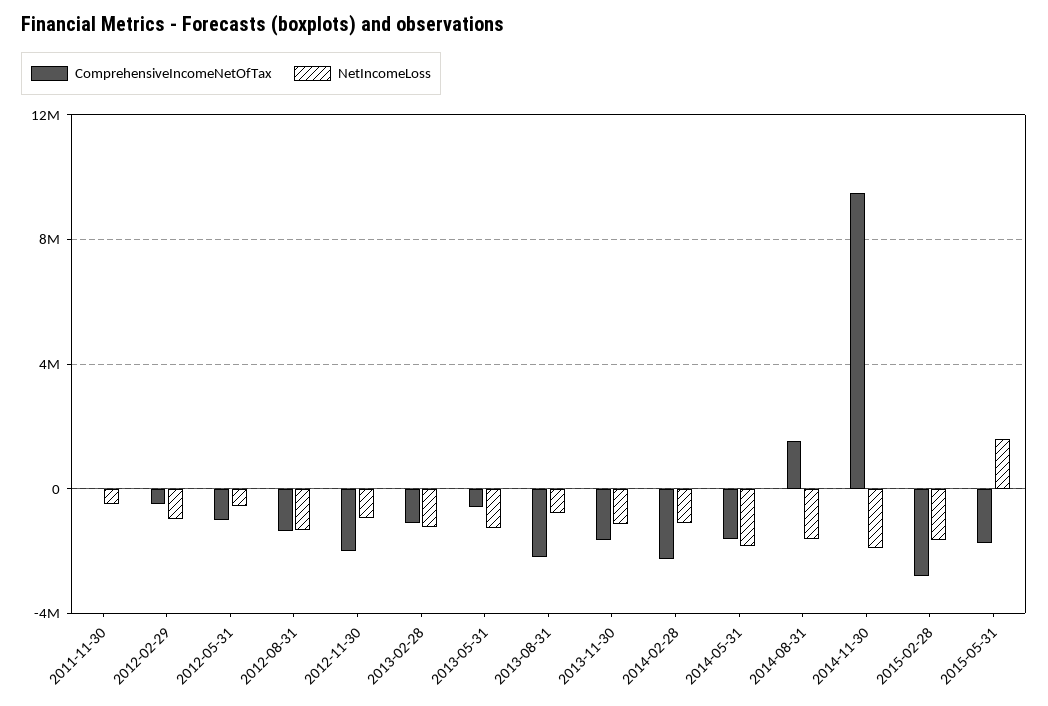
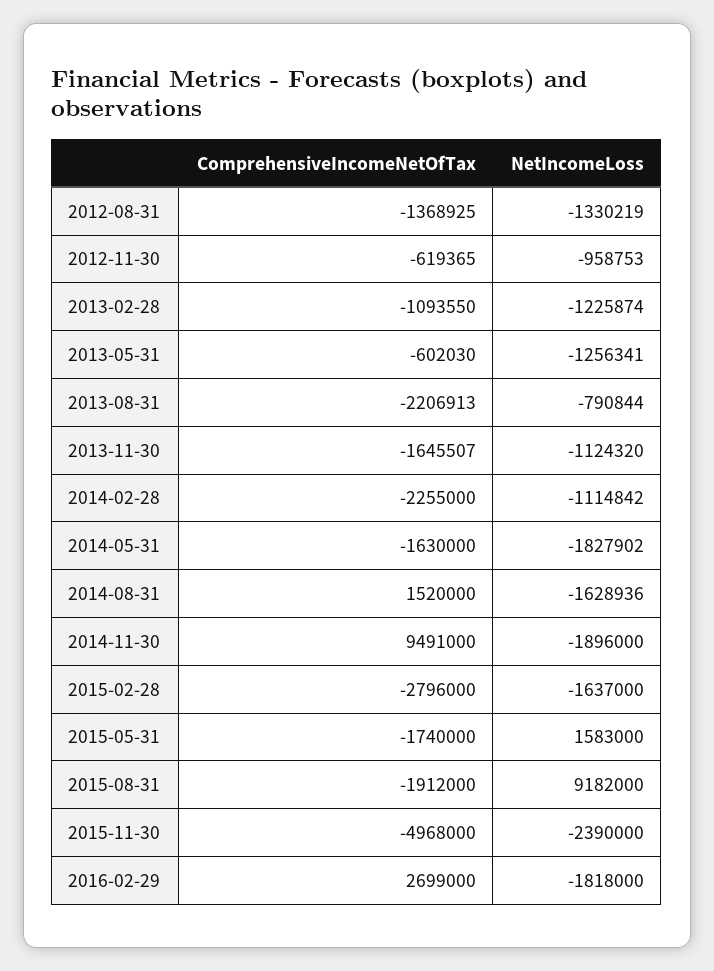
ComprehensiveIncomeNetOfTax, 2011-11-30: 0 -> none
NetIncomeLoss, 2011-11-30: -500000 -> none
ComprehensiveIncomeNetOfTax, 2012-02-29: -500000 -> none
NetIncomeLoss, 2012-02-29: -1000000 -> none
ComprehensiveIncomeNetOfTax, 2012-05-31: -1000000 -> none
NetIncomeLoss, 2012-05-31: -500000 -> none
ComprehensiveIncomeNetOfTax, 2012-11-30: -2000000 -> -619365
ComprehensiveIncomeNetOfTax, 2015-08-31: none -> -1912000
NetIncomeLoss, 2015-08-31: none -> 9182000
ComprehensiveIncomeNetOfTax, 2015-11-30: none -> -4968000
NetIncomeLoss, 2015-11-30: none -> -2390000
ComprehensiveIncomeNetOfTax, 2016-02-29: none -> 2699000
NetIncomeLoss, 2016-02-29: none -> -1818000

